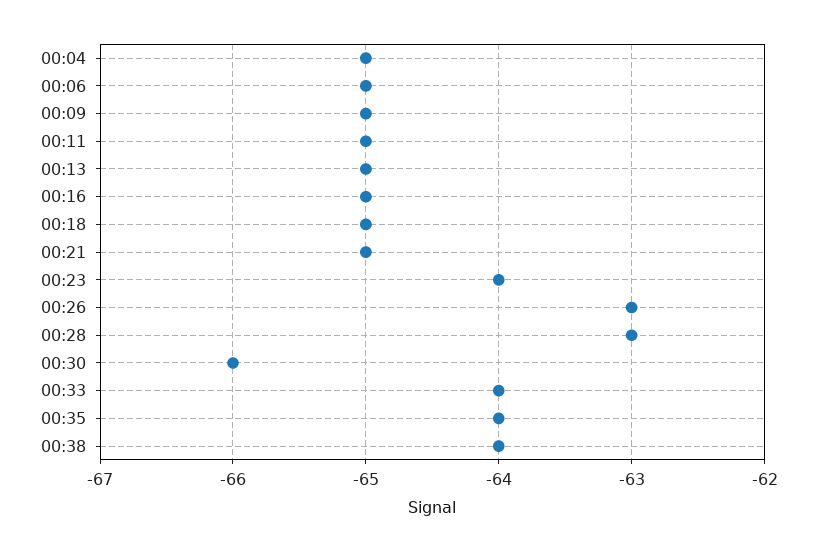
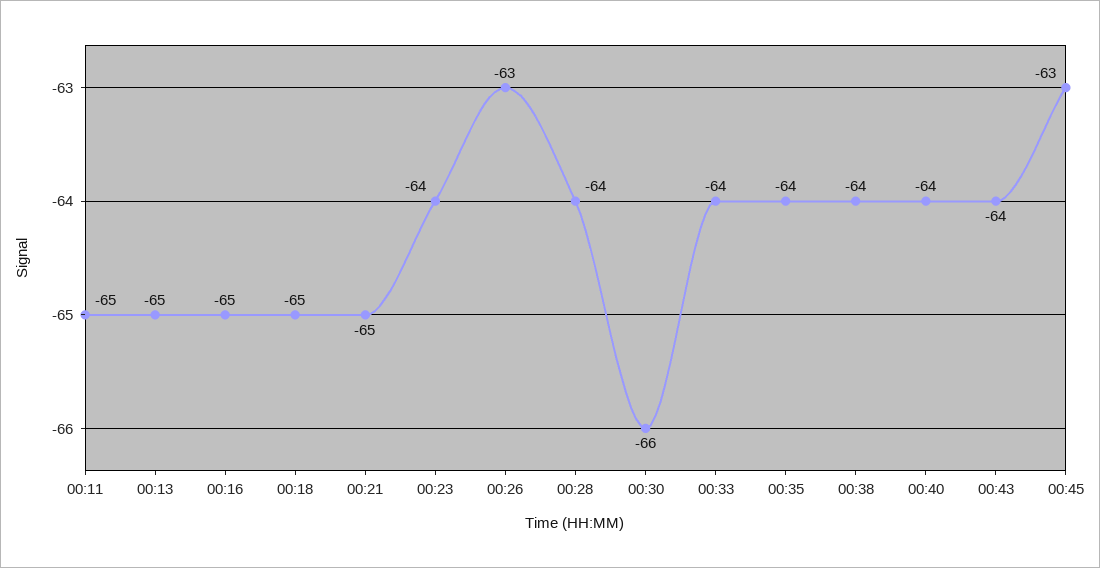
00:04: -65 -> none
00:06: -65 -> none
00:09: -65 -> none
00:28: -63 -> -64
00:40: none -> -64
00:43: none -> -64
00:45: none -> -63

